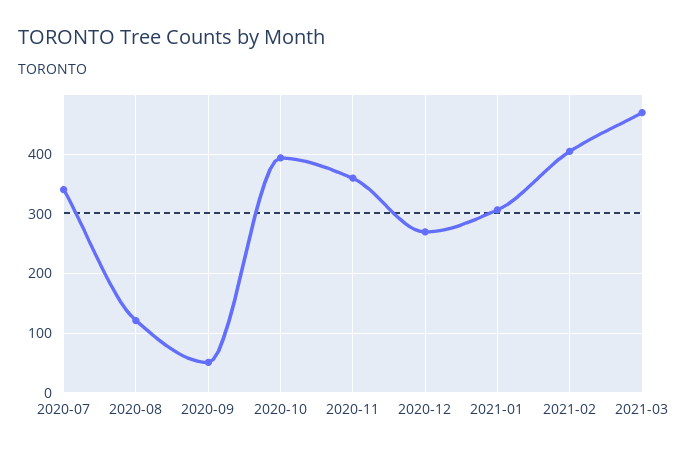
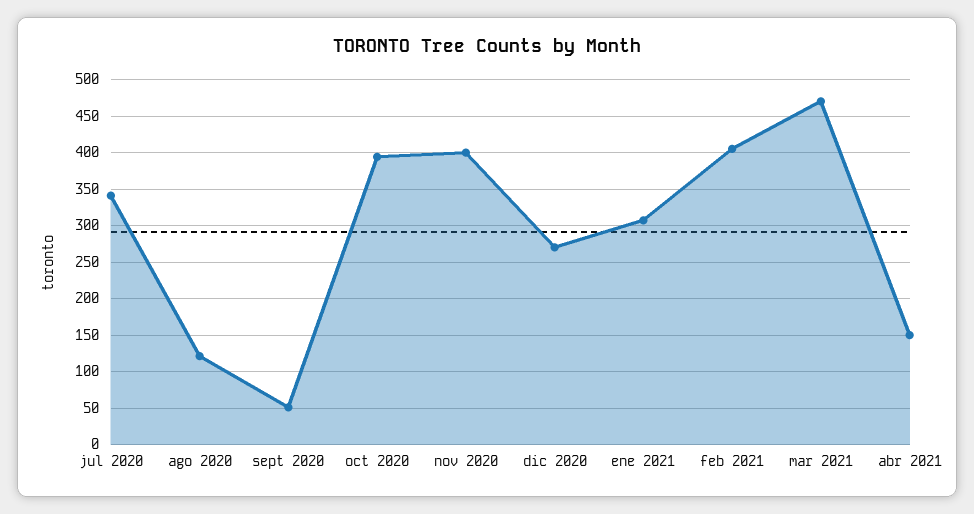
2020-11: 360 -> 400
abr 2021: none -> 150

